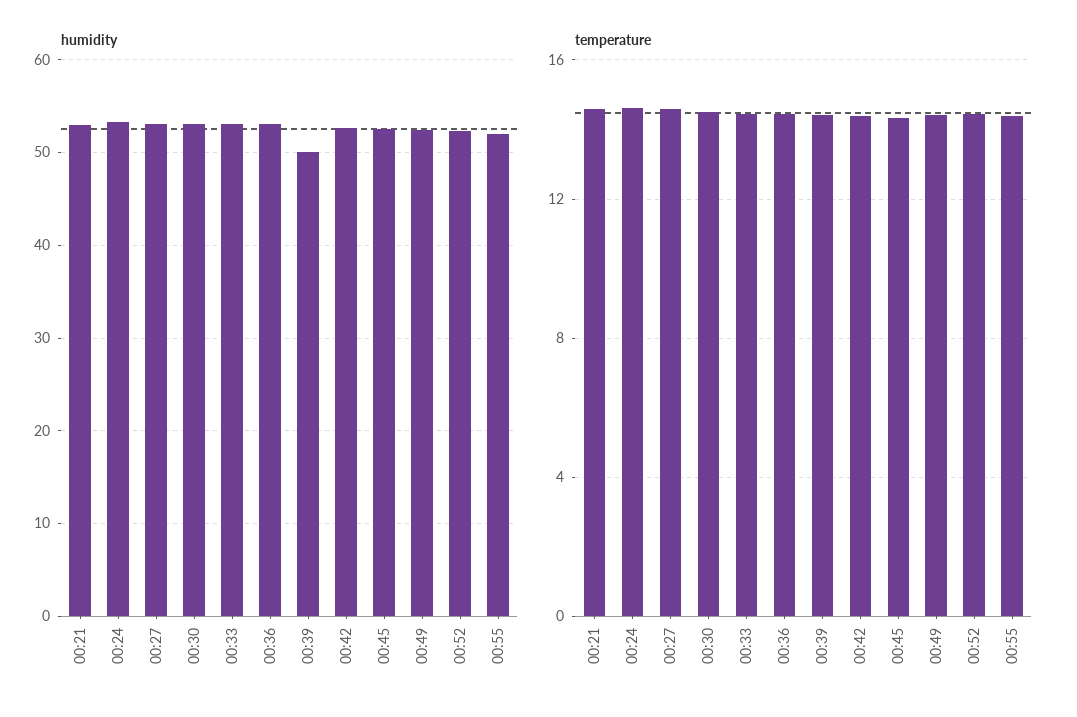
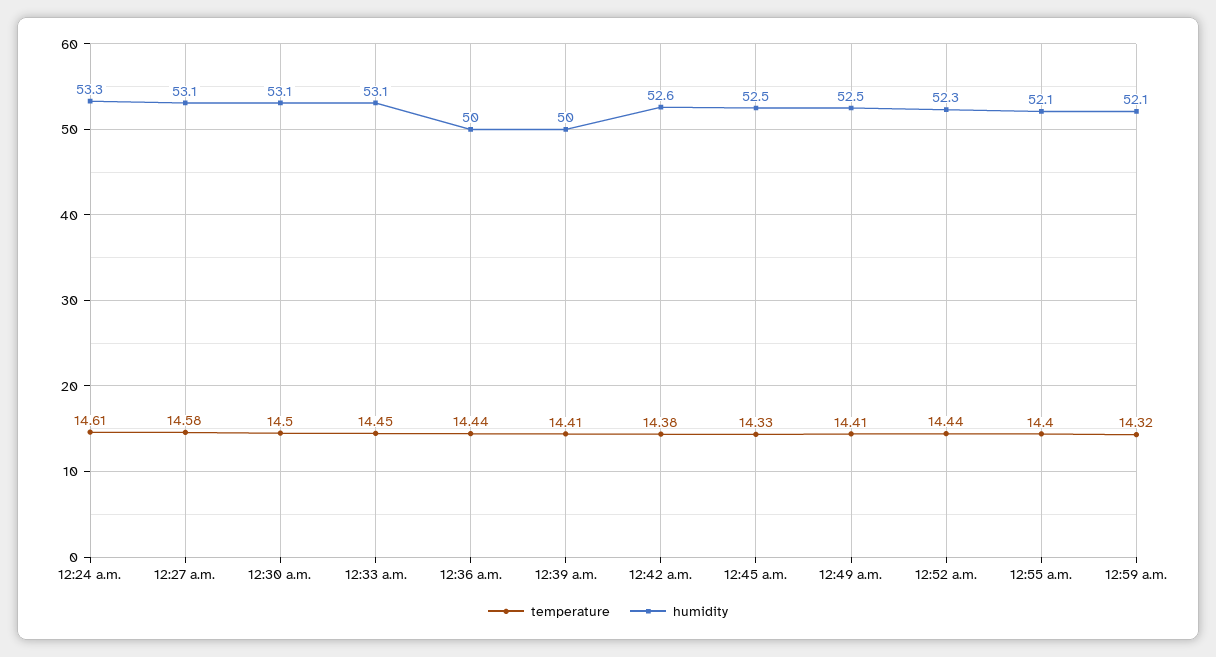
humidity, 00:21: 53 -> none
humidity, 00:36: 53 -> 50
temperature, 00:21: 14.5 -> none
temperature, 12:59 a.m.: none -> 14.32
humidity, 12:59 a.m.: none -> 52.1

